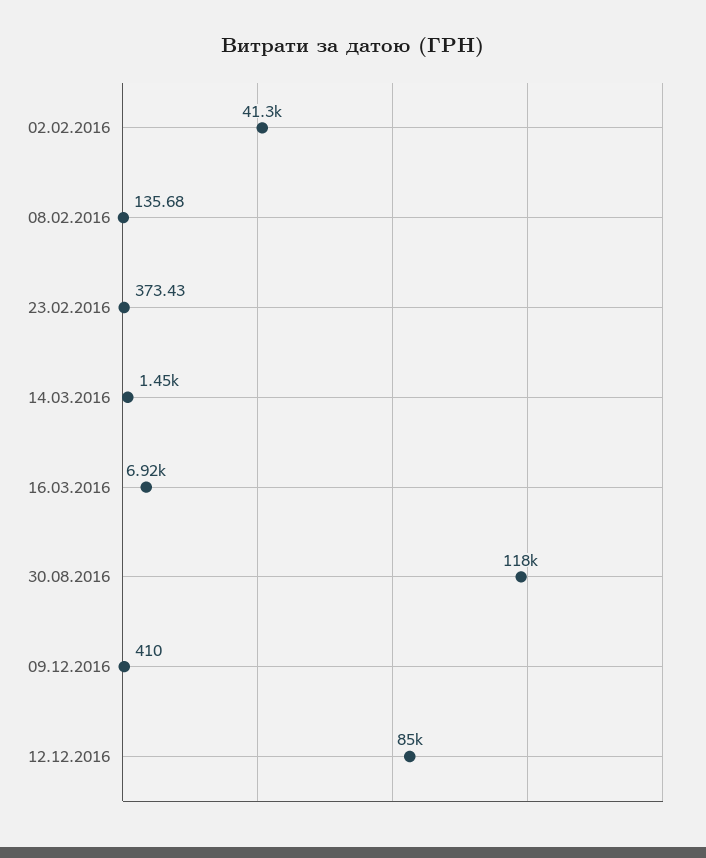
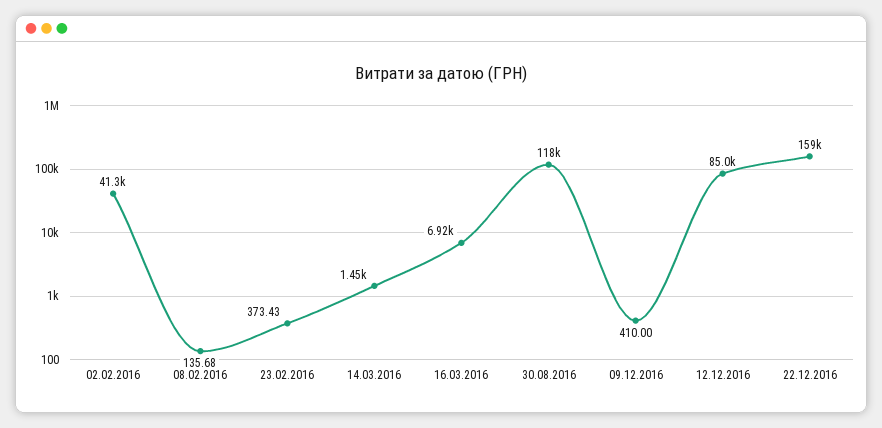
22.12.2016: none -> 159000

